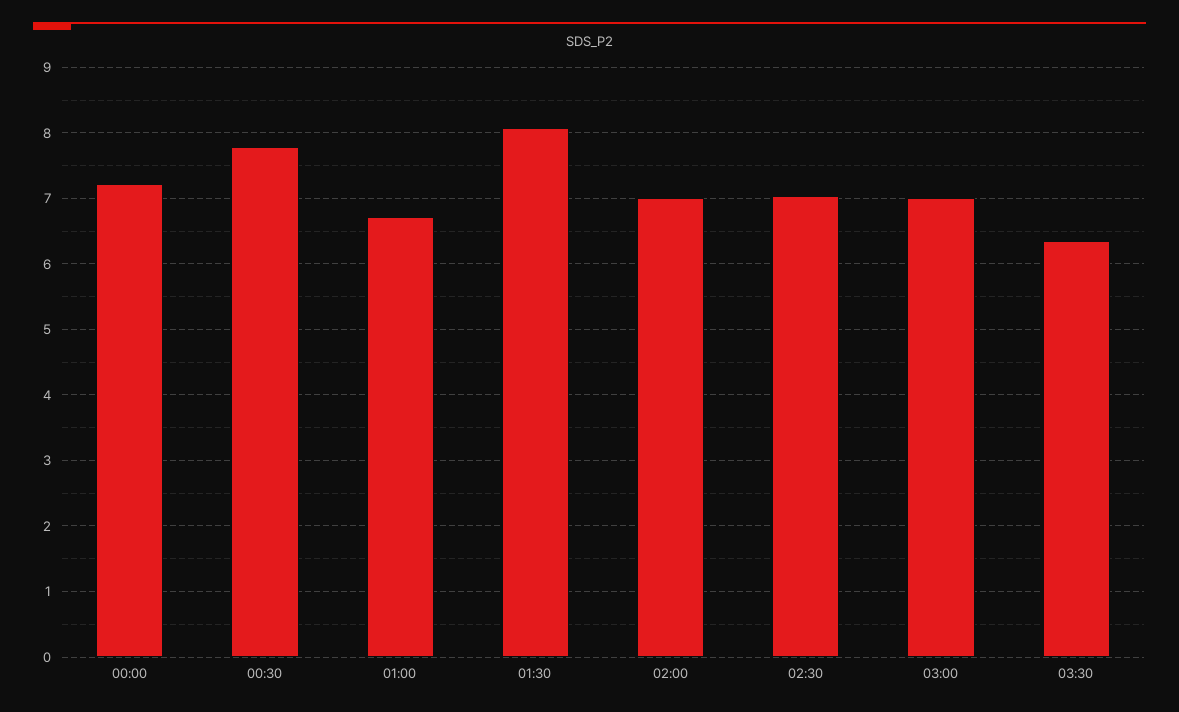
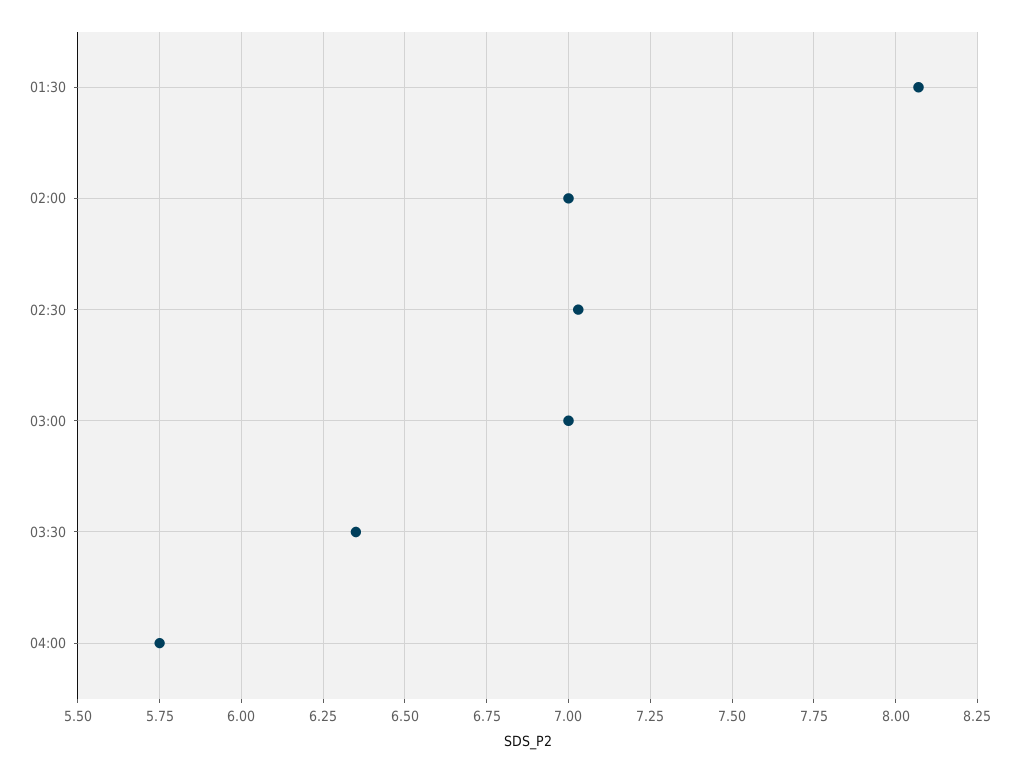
00:00: 7.2 -> none
00:30: 7.8 -> none
01:00: 6.7 -> none
04:00: none -> 5.75

